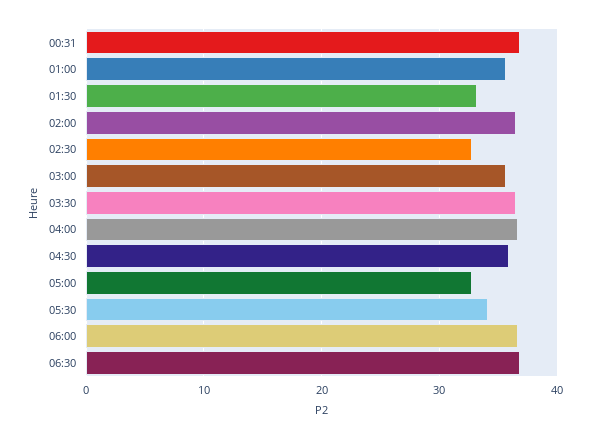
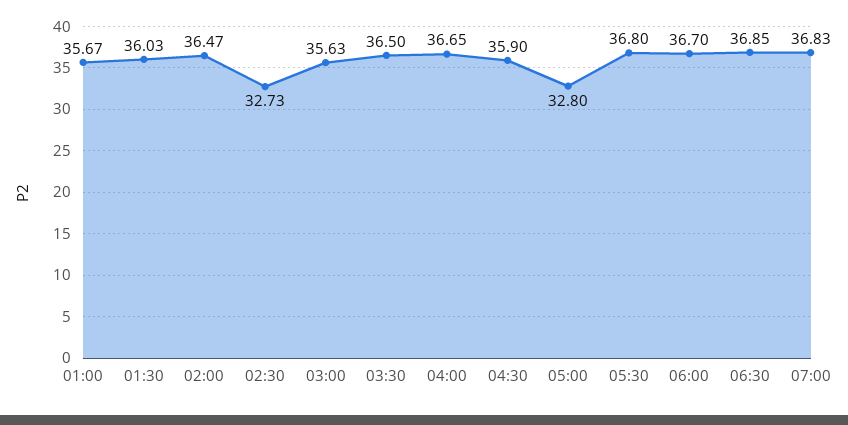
00:31: 37 -> none
01:30: 33 -> 36.03
05:30: 34 -> 36.8
07:00: none -> 36.83

